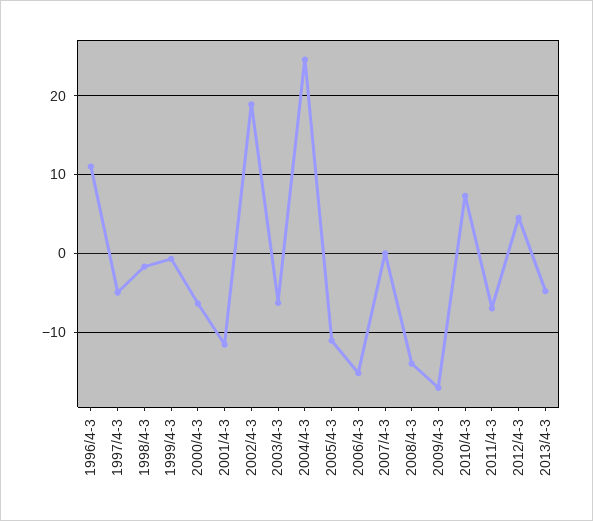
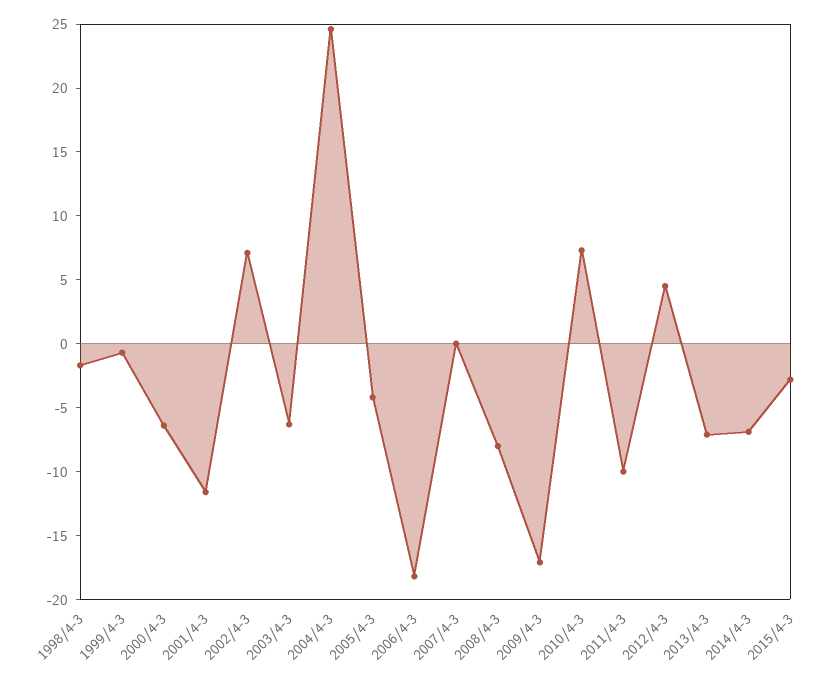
1996/4-3: 11 -> none
1997/4-3: -5 -> none
2002/4-3: 19 -> 7
2005/4-3: -11 -> -4
2006/4-3: -15 -> -18
2008/4-3: -14 -> -8
2011/4-3: -7 -> -10
2013/4-3: -5 -> -7
2014/4-3: none -> -7
2015/4-3: none -> -3

